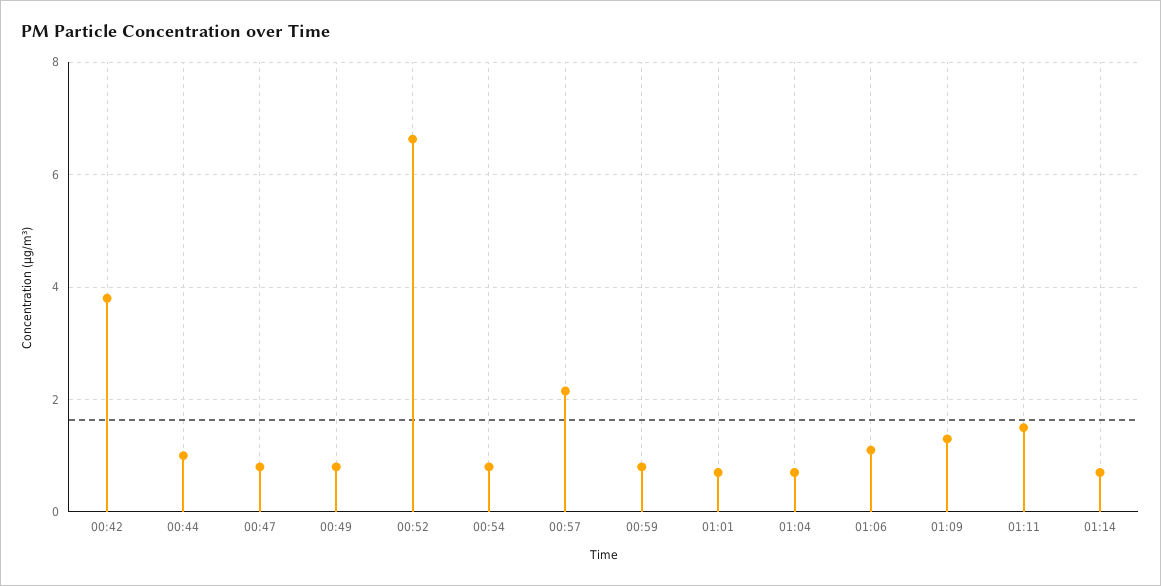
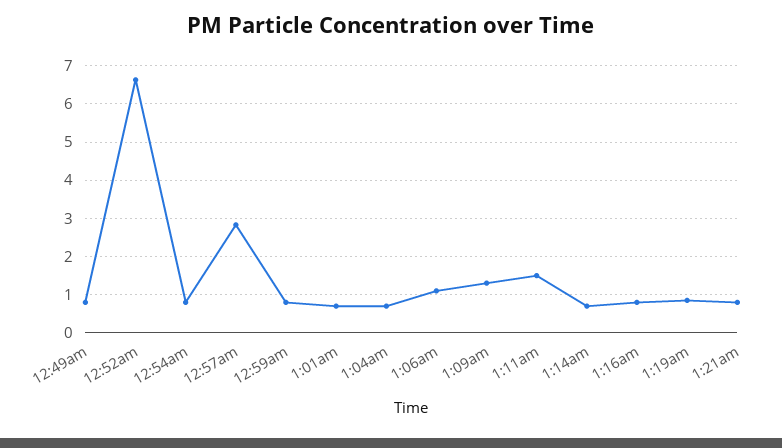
00:42: 3.8 -> none
00:44: 1 -> none
00:47: 0.8 -> none
00:57: 2.2 -> 2.8
1:16am: none -> 0.8
1:19am: none -> 0.8
1:21am: none -> 0.8

